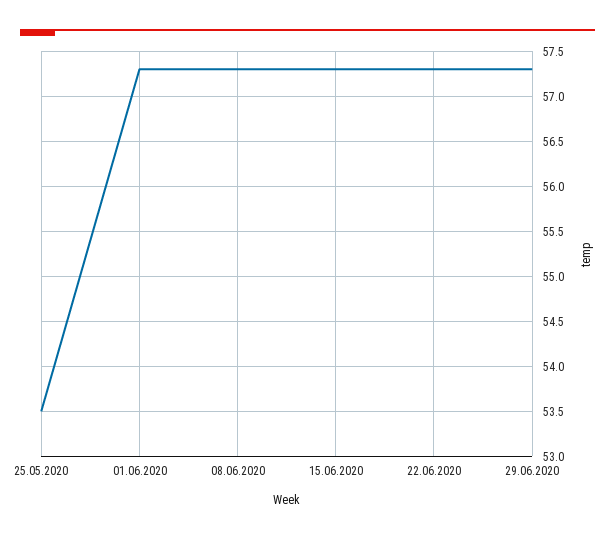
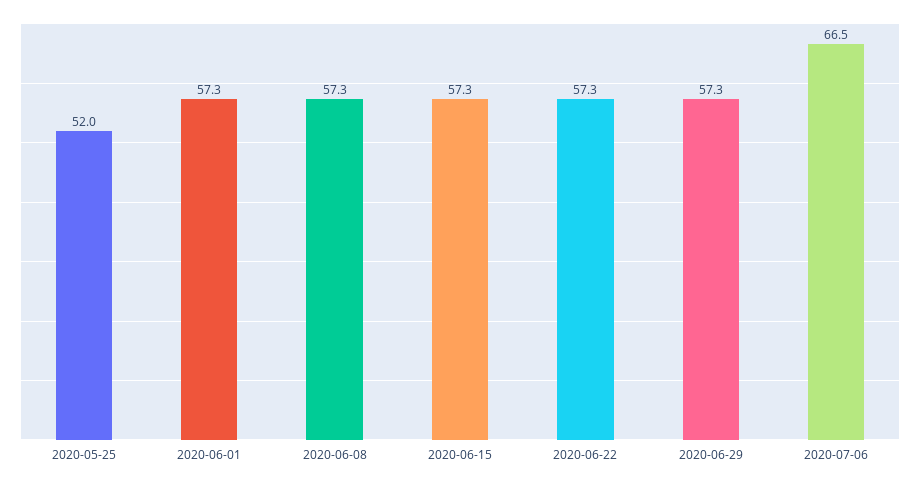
25.05.2020: 53.5 -> 52
2020-07-06: none -> 66.5

